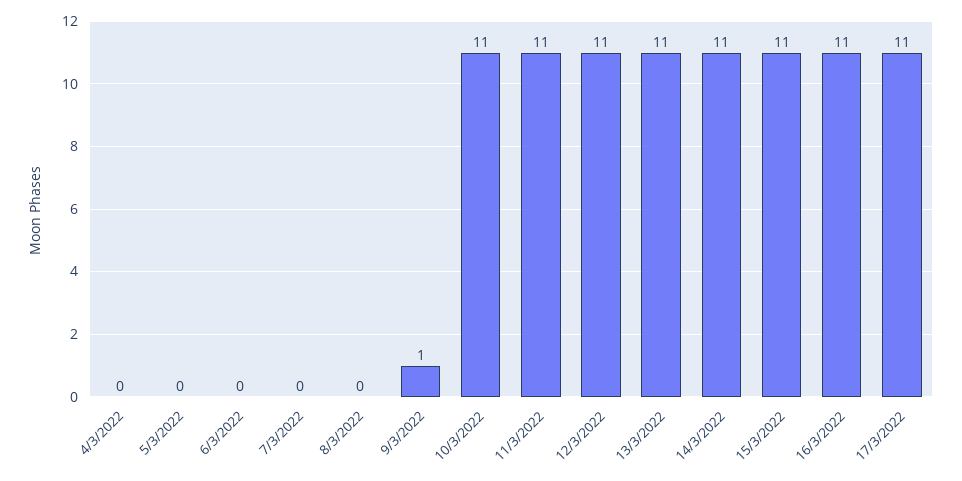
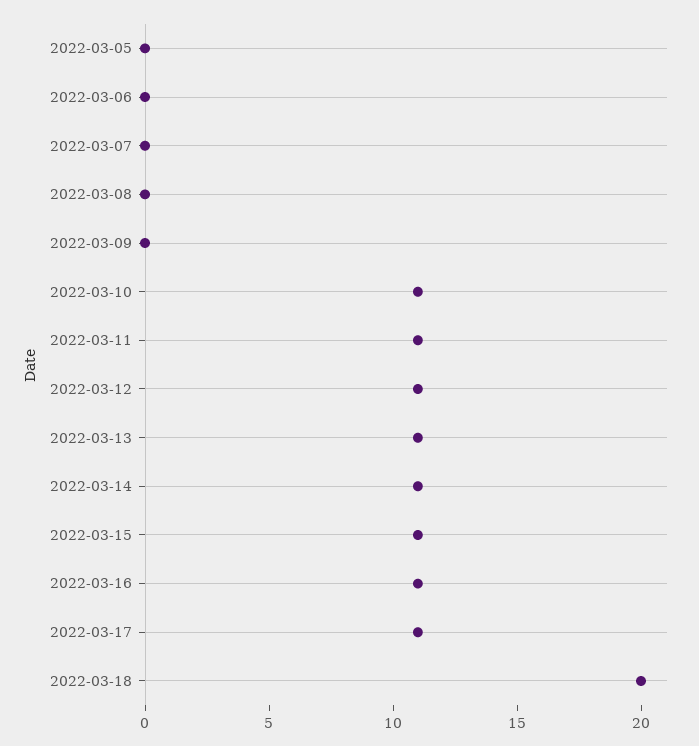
4/3/2022: 0 -> none
9/3/2022: 1 -> 0
2022-03-18: none -> 20

